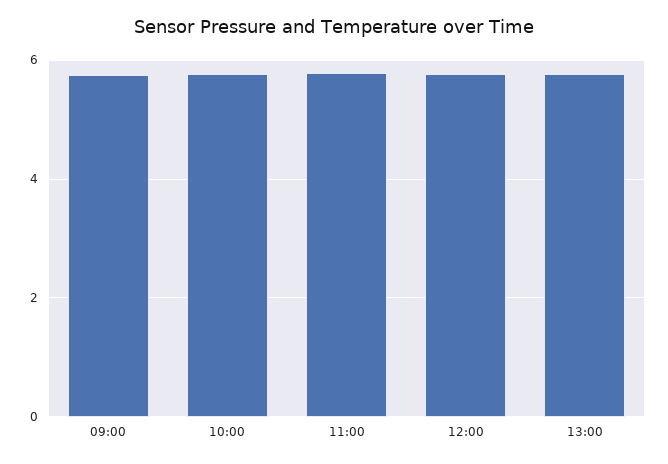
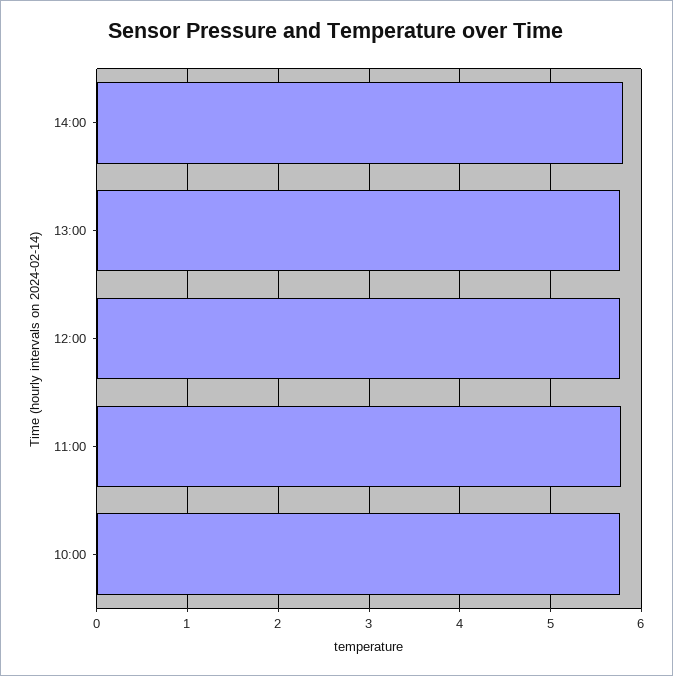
09:00: 5.8 -> none
14:00: none -> 5.8

